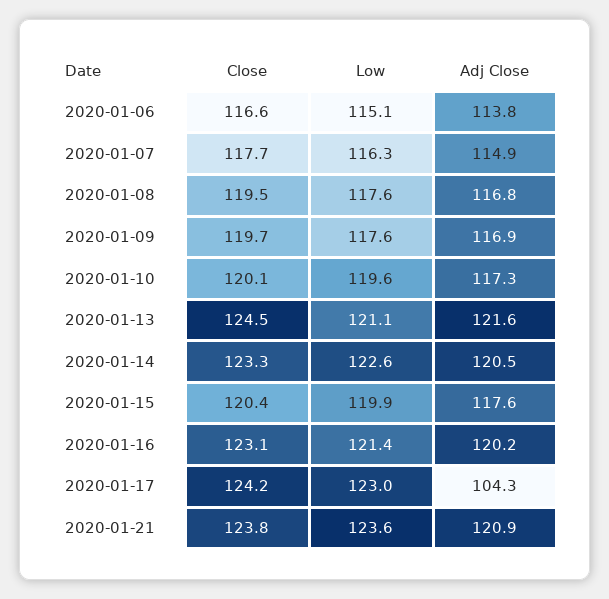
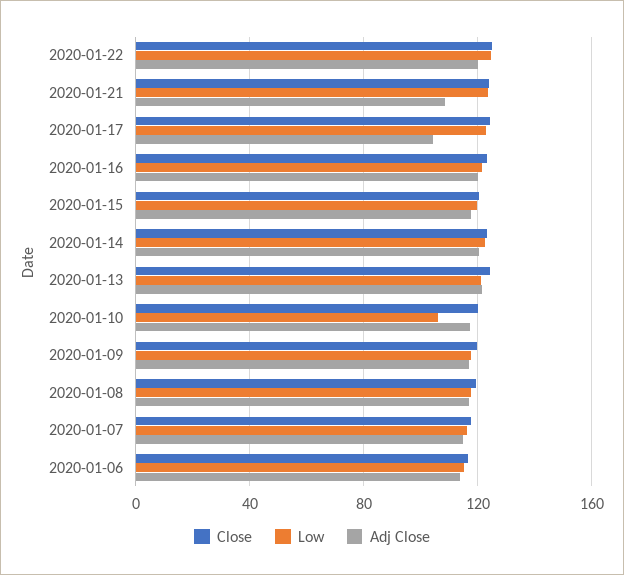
Low, 2020-01-10: 119.6 -> 105
Adj Close, 2020-01-21: 120.9 -> 110
Close, 2020-01-22: none -> 125
Low, 2020-01-22: none -> 125
Adj Close, 2020-01-22: none -> 120

